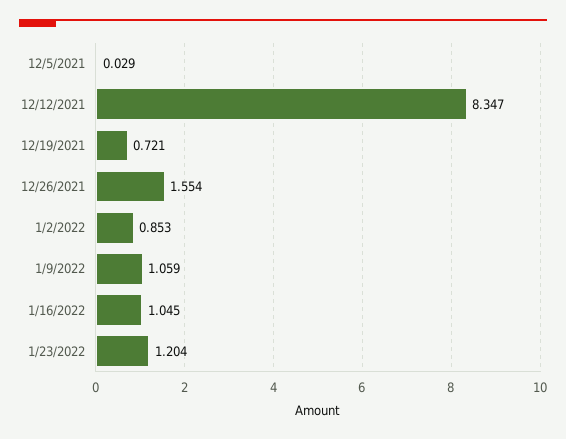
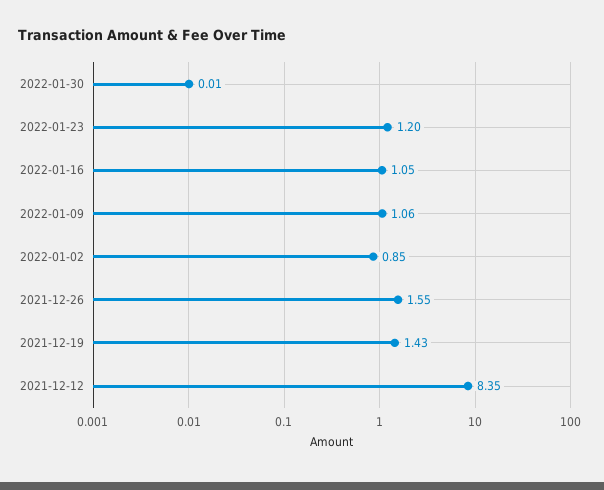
12/5/2021: 0.029 -> none
12/19/2021: 0.721 -> 1.43
2022-01-30: none -> 0.01

